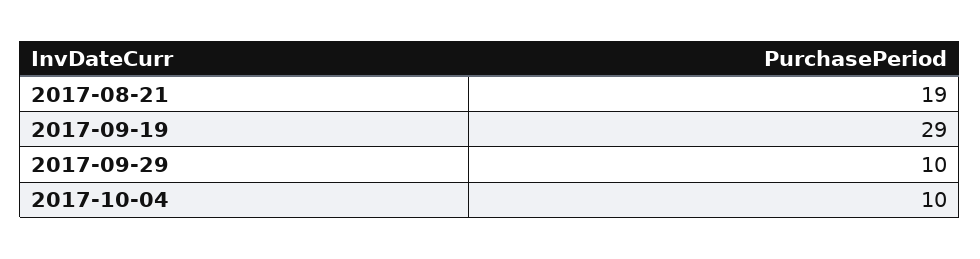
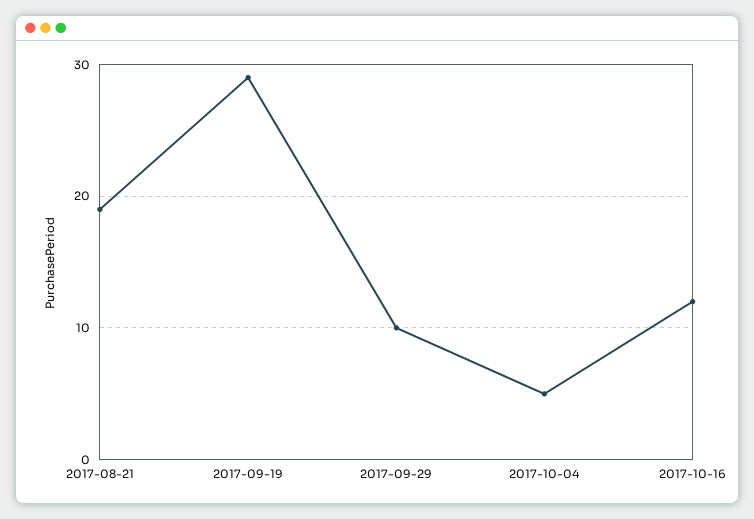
2017-10-04: 10 -> 5
2017-10-16: none -> 12

